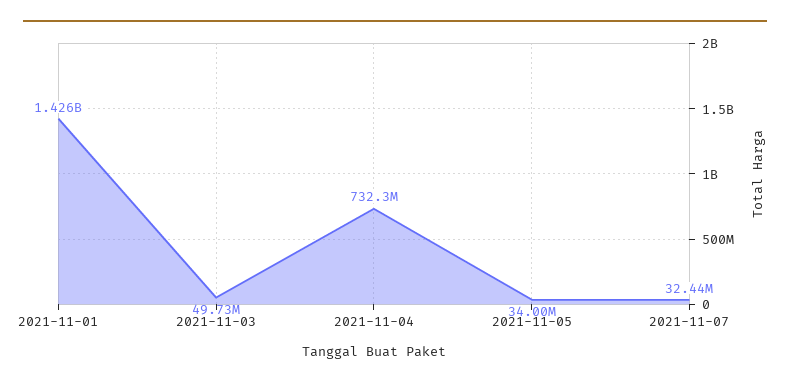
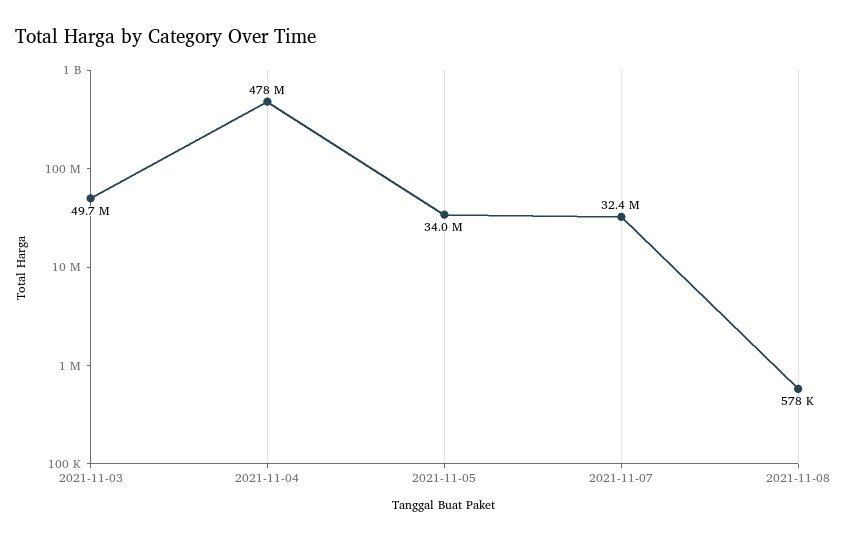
2021-11-01: 1426000000 -> none
2021-11-04: 732300000 -> 478000000
2021-11-08: none -> 578000

